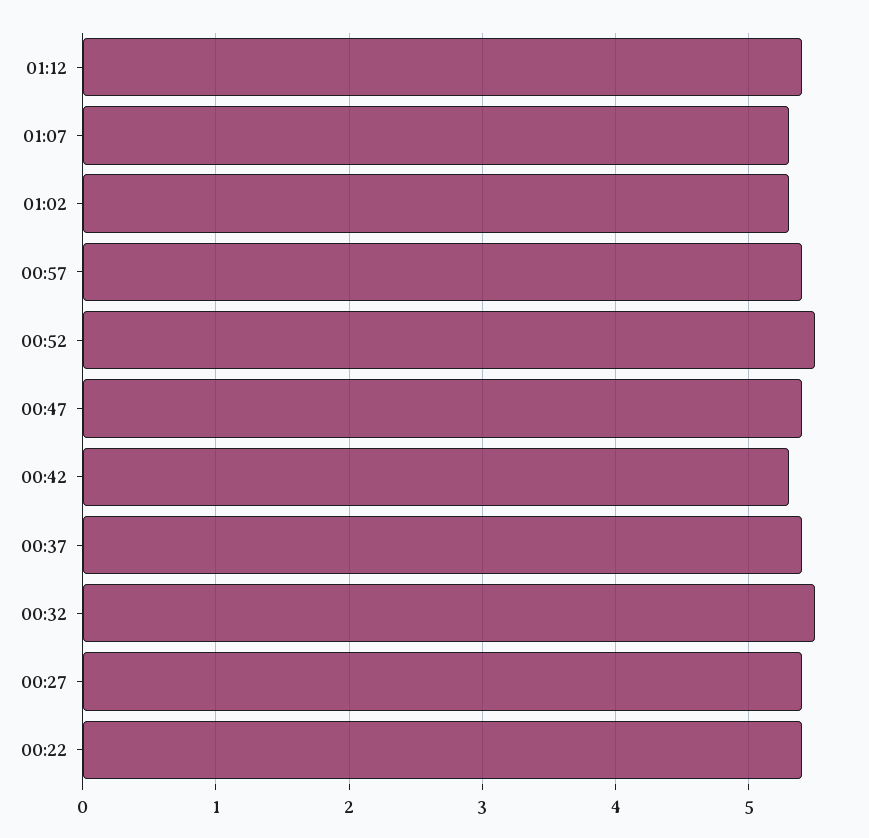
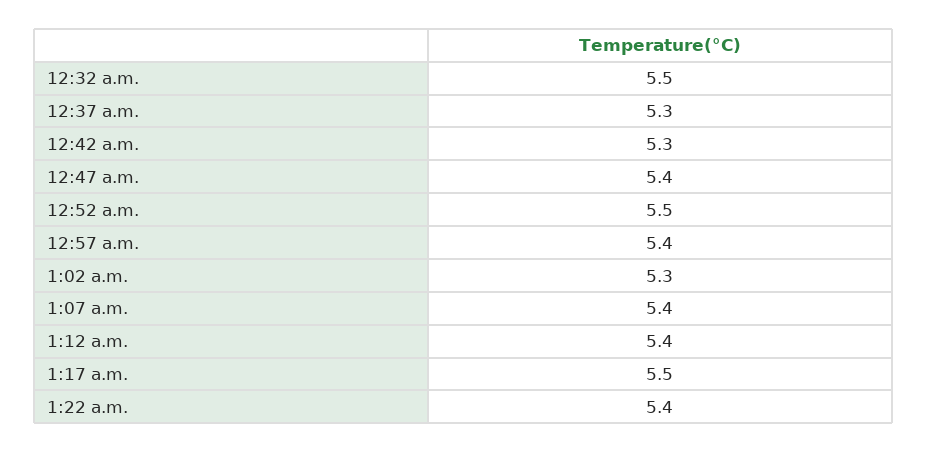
01:07: 5.3 -> 5.4
00:37: 5.4 -> 5.3
00:27: 5.4 -> none
00:22: 5.4 -> none
1:17 a.m.: none -> 5.5
1:22 a.m.: none -> 5.4

